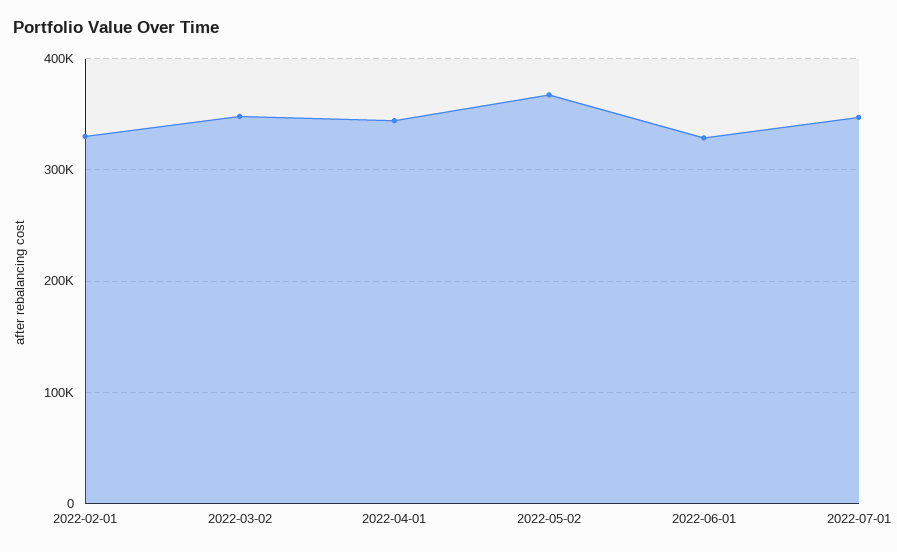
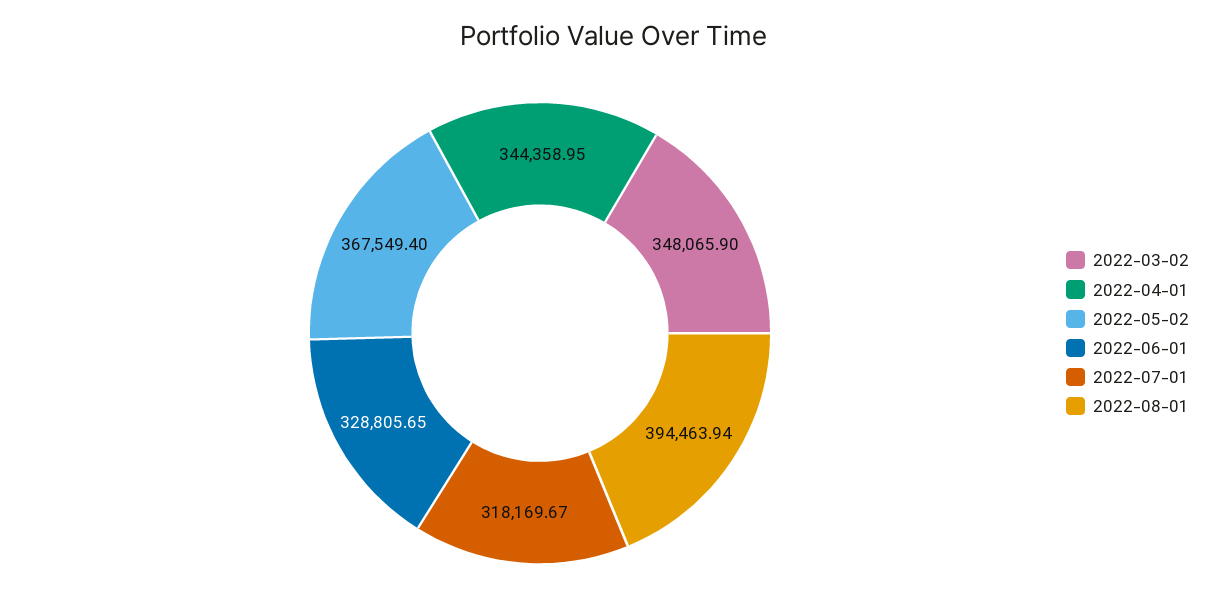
2022-02-01: 330000 -> none
2022-07-01: 350000 -> 318169.67
2022-08-01: none -> 394463.94

